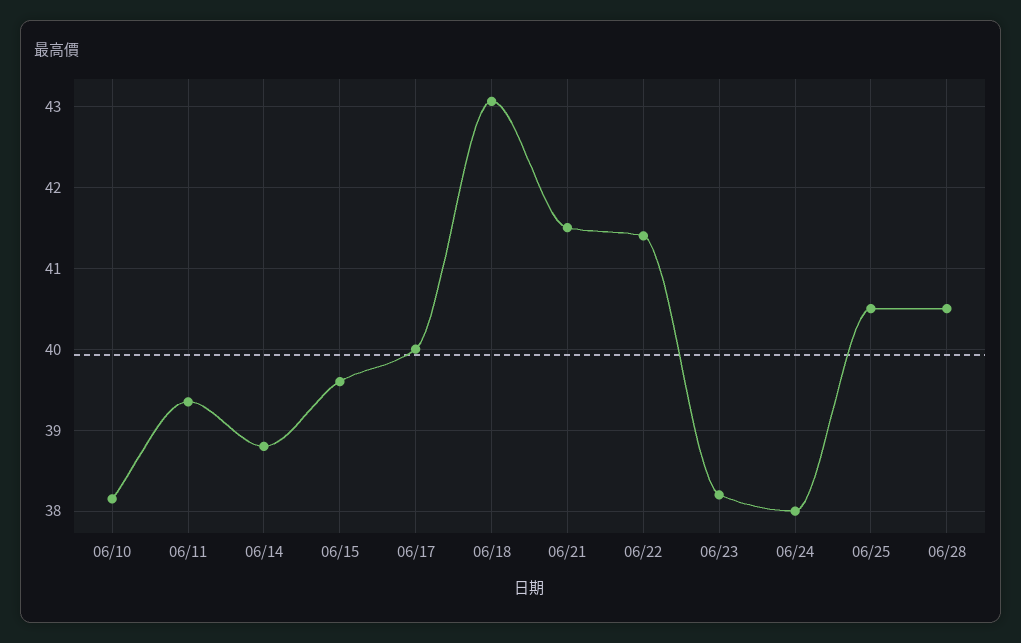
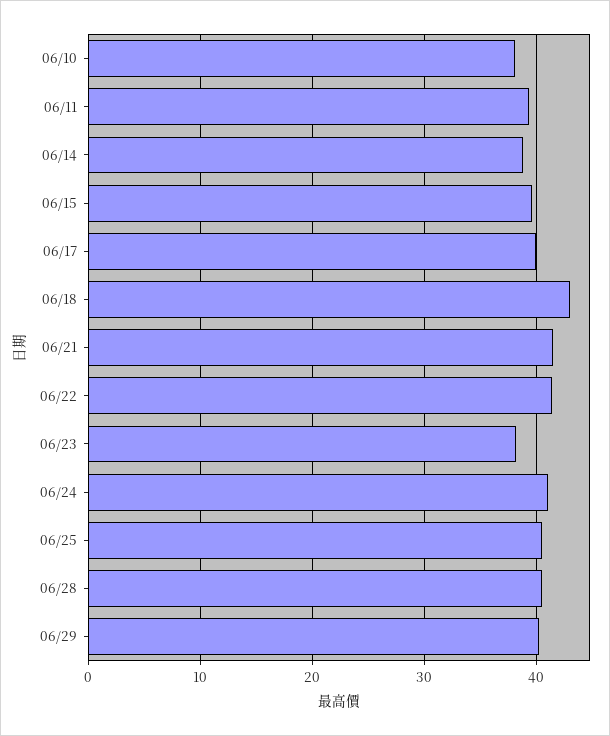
06/24: 38 -> 41
06/29: none -> 40

